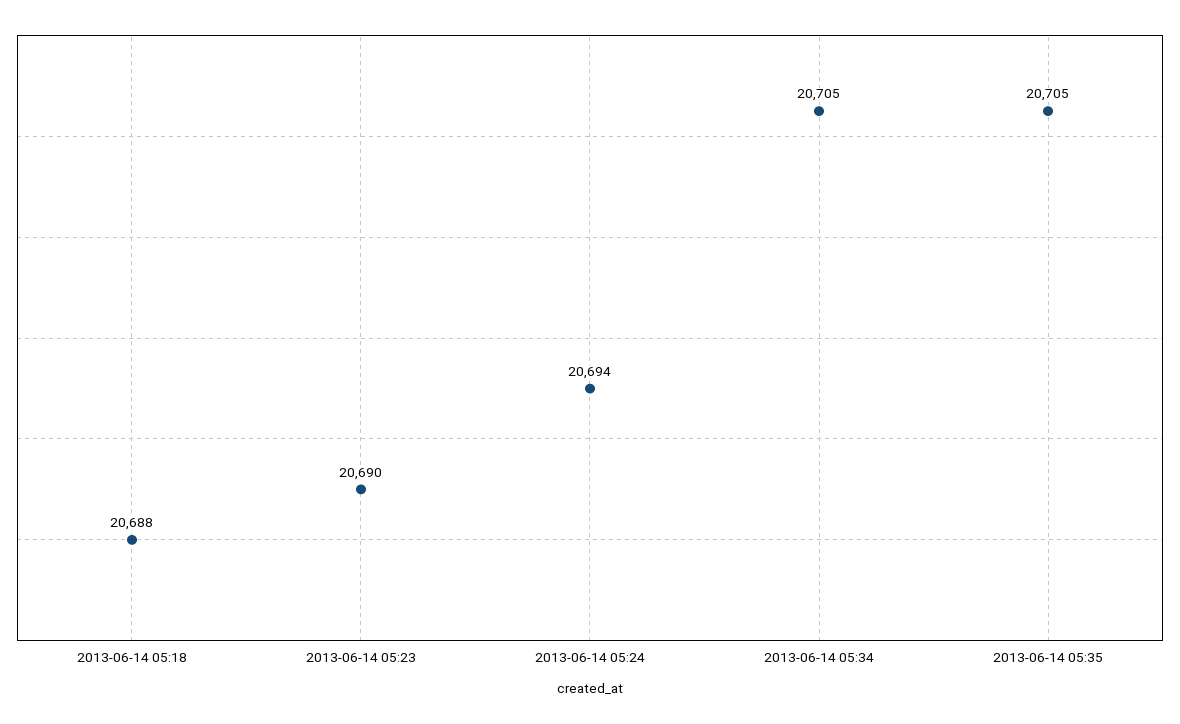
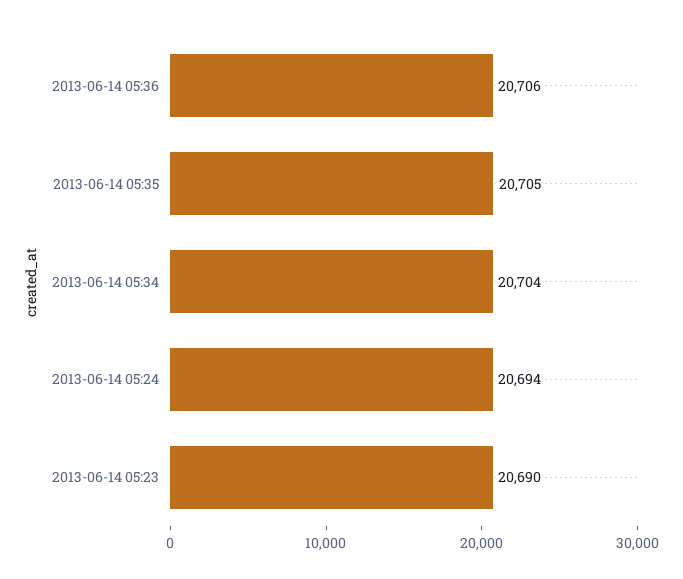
2013-06-14 05:18: 20688 -> none
2013-06-14 05:34: 20705 -> 20704
2013-06-14 05:36: none -> 20706

